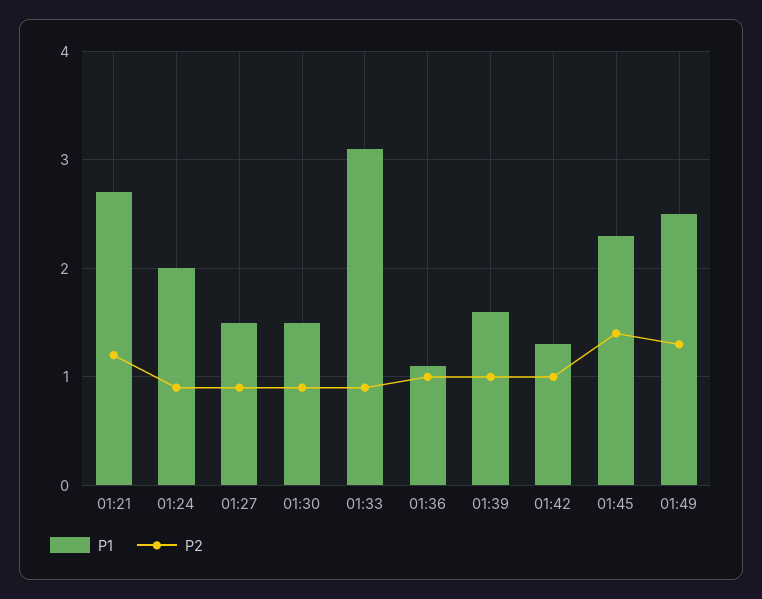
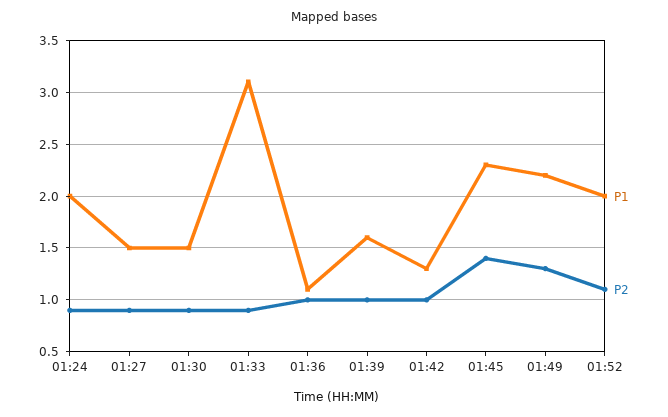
P1, 01:21: 2.7 -> none
P2, 01:21: 1.2 -> none
P1, 01:49: 2.5 -> 2.2
P1, 01:52: none -> 2
P2, 01:52: none -> 1.1

